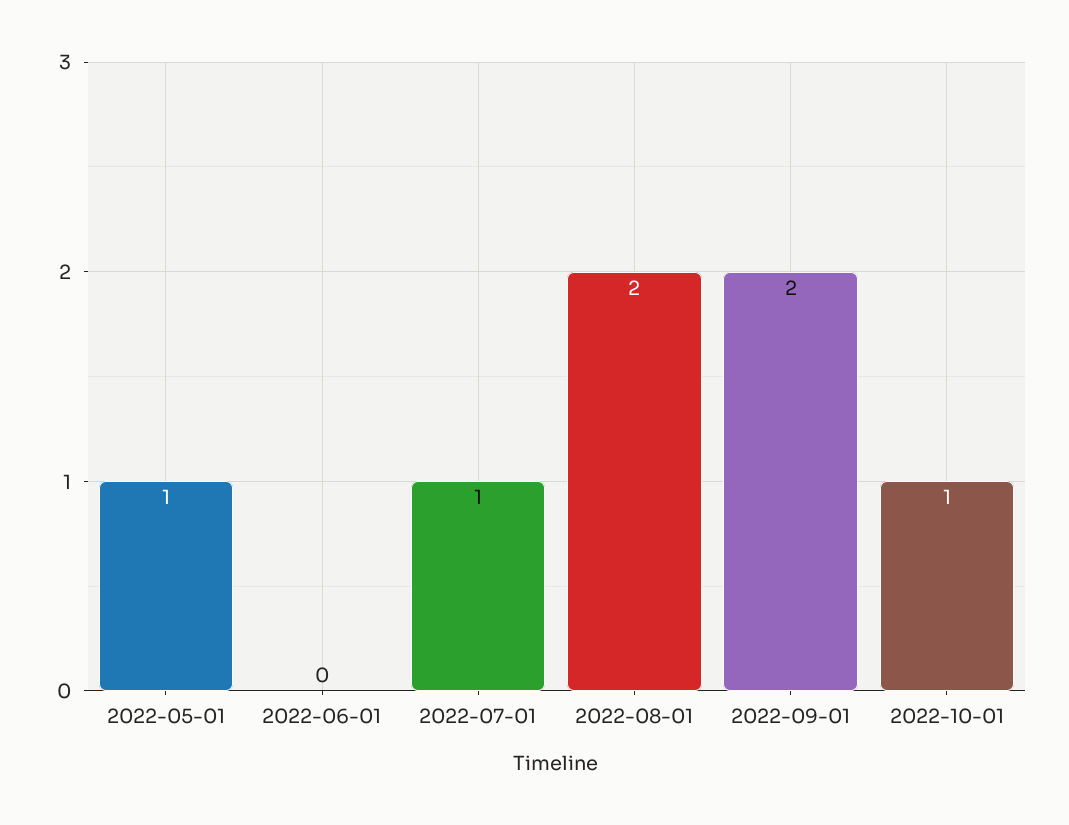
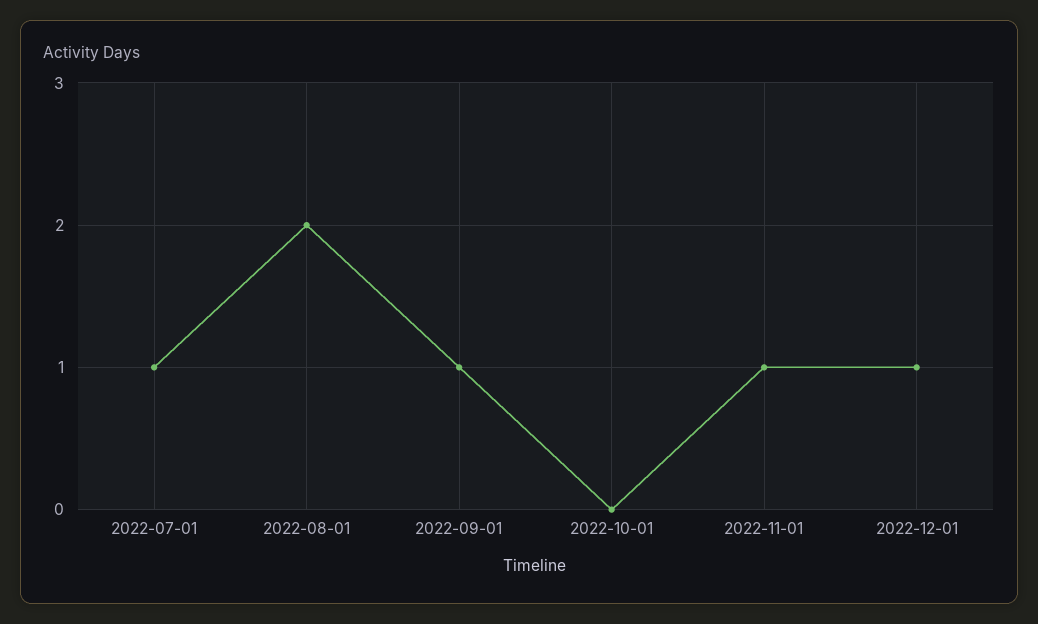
2022-05-01: 1 -> none
2022-06-01: 0 -> none
2022-09-01: 2 -> 1
2022-10-01: 1 -> 0
2022-11-01: none -> 1
2022-12-01: none -> 1

